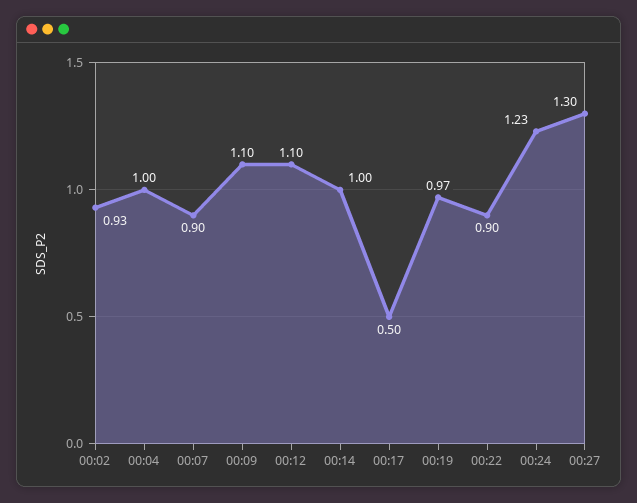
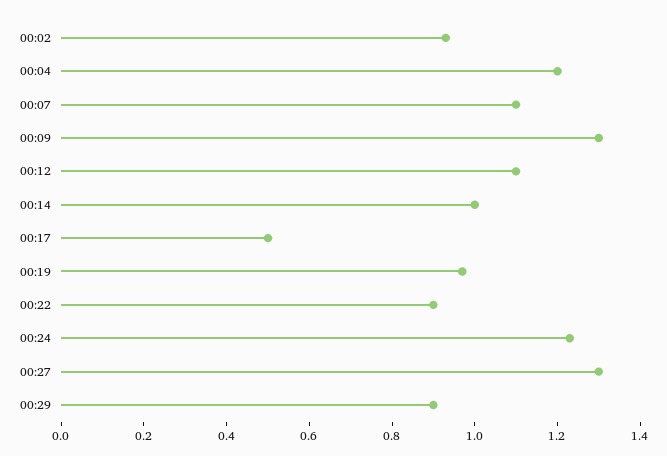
00:04: 1 -> 1.2
00:07: 0.9 -> 1.1
00:09: 1.1 -> 1.3
00:29: none -> 0.9

